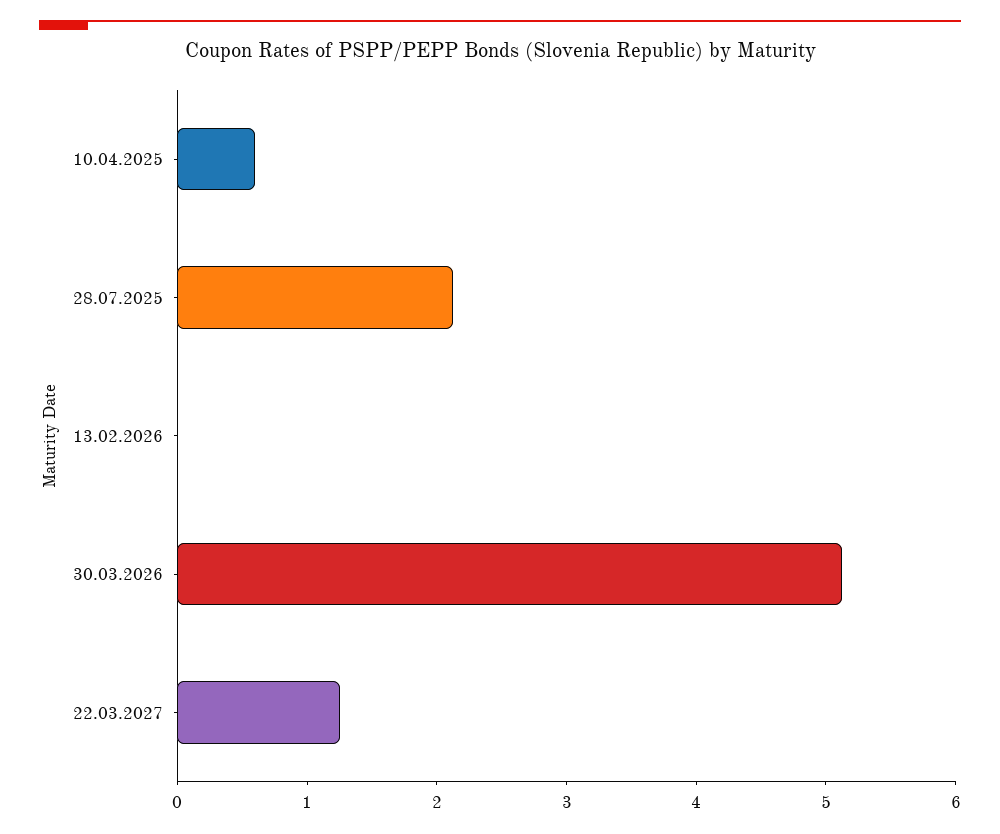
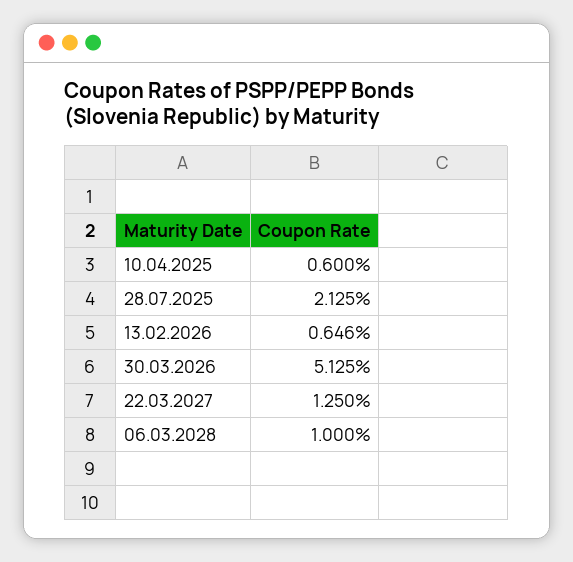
13.02.2026: 0 -> 0.646
06.03.2028: none -> 1

